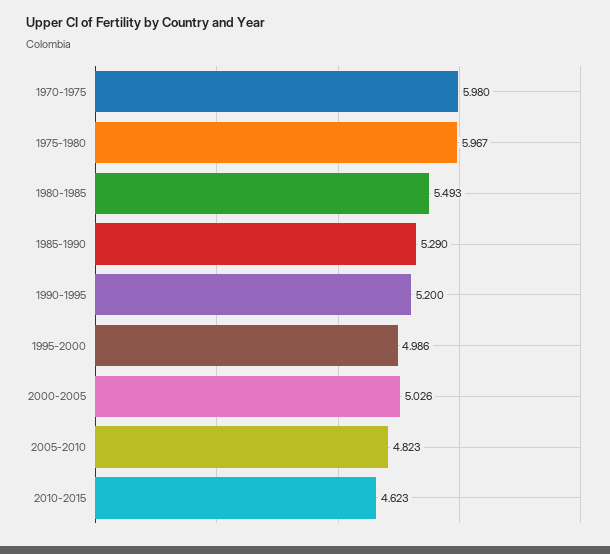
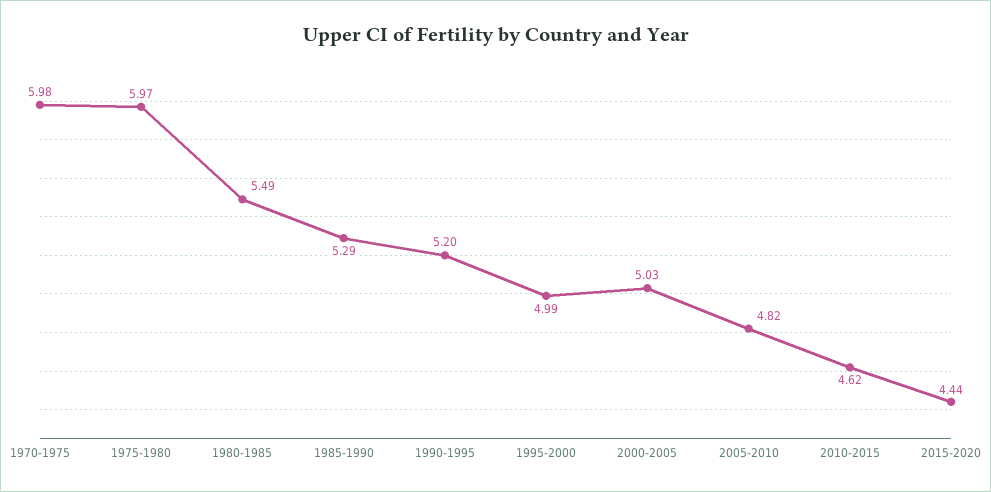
2015-2020: none -> 4.44

